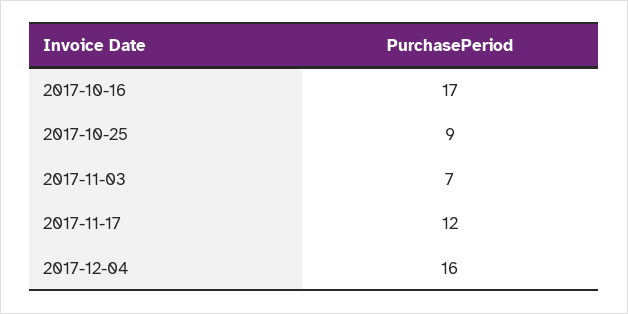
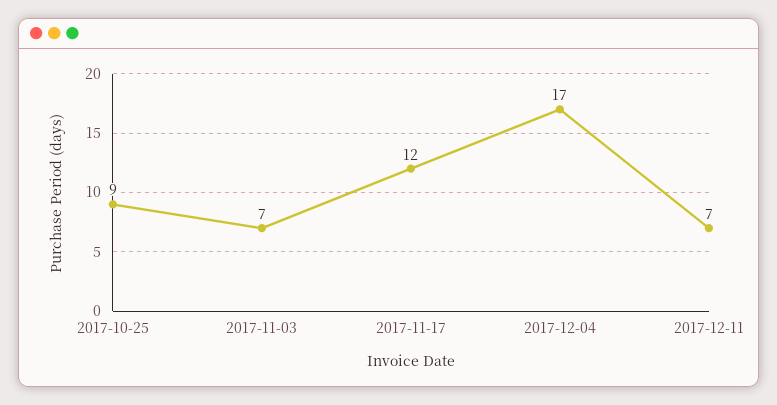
2017-10-16: 17 -> none
2017-12-04: 16 -> 17
2017-12-11: none -> 7

